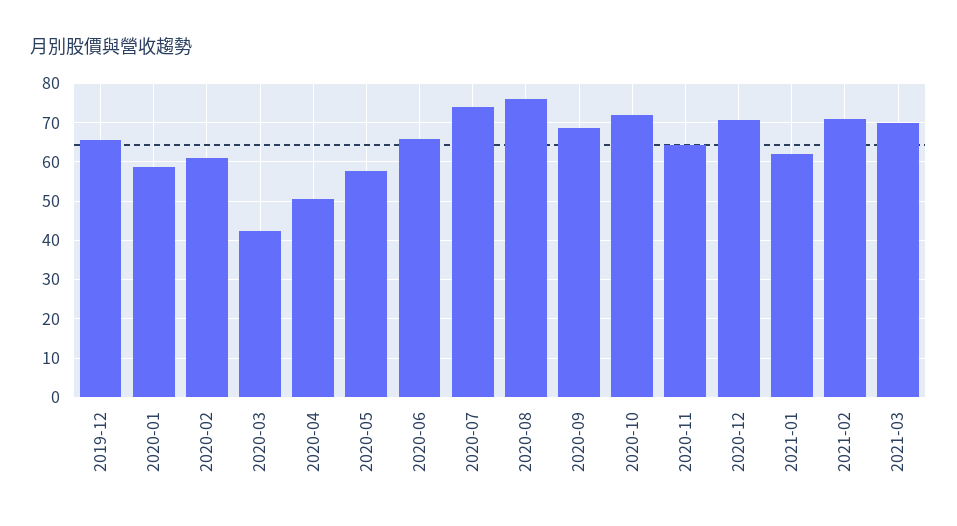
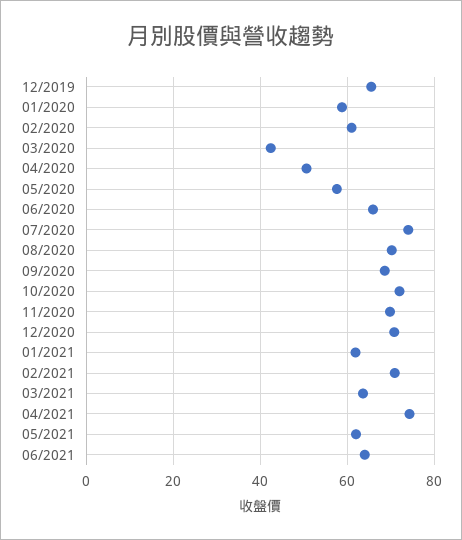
2020-08: 76 -> 70
2020-11: 64 -> 70
2021-03: 70 -> 64
04/2021: none -> 74
05/2021: none -> 62
06/2021: none -> 64

